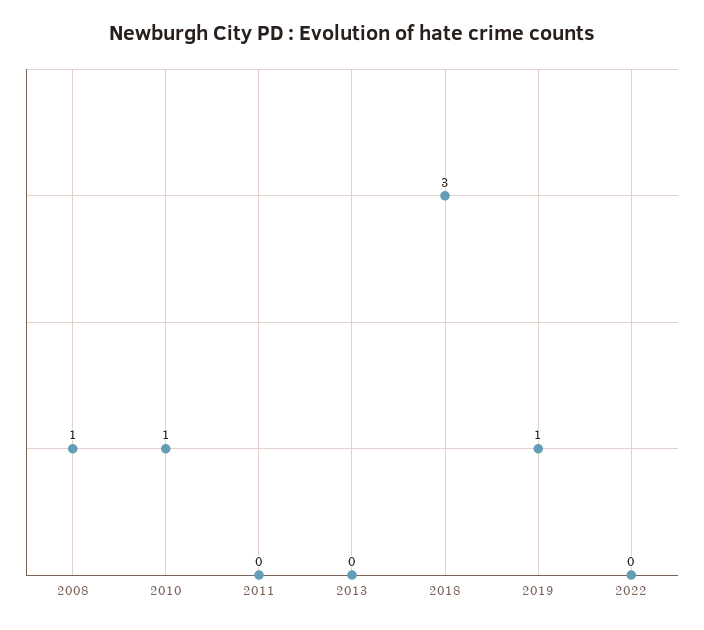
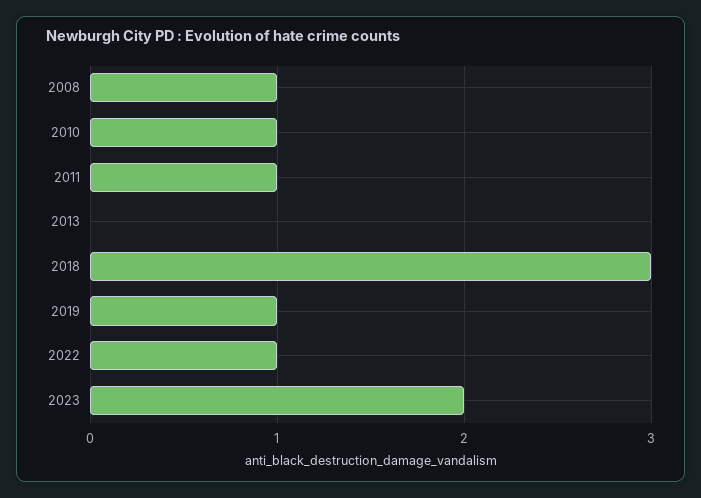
2011: 0 -> 1
2022: 0 -> 1
2023: none -> 2

